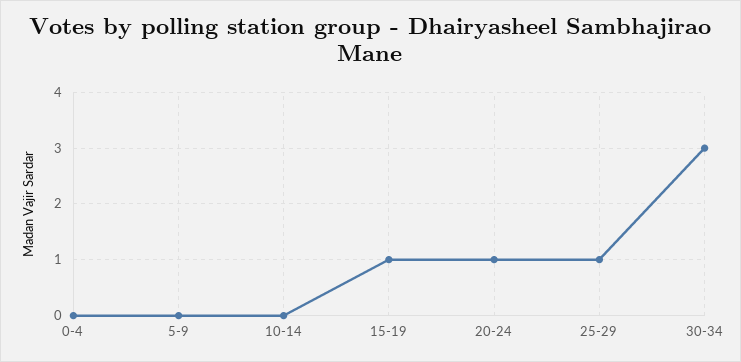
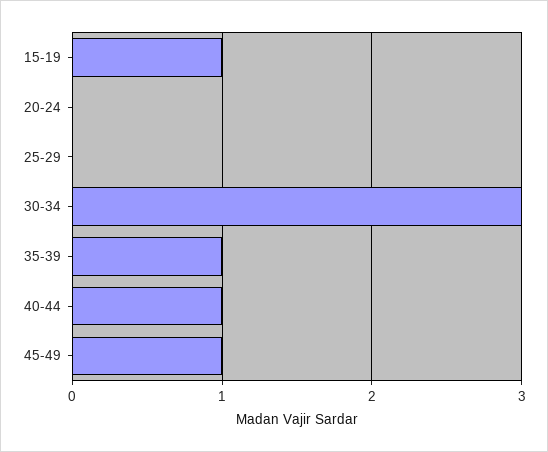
0-4: 0 -> none
5-9: 0 -> none
10-14: 0 -> none
20-24: 1 -> 0
25-29: 1 -> 0
35-39: none -> 1
40-44: none -> 1
45-49: none -> 1

